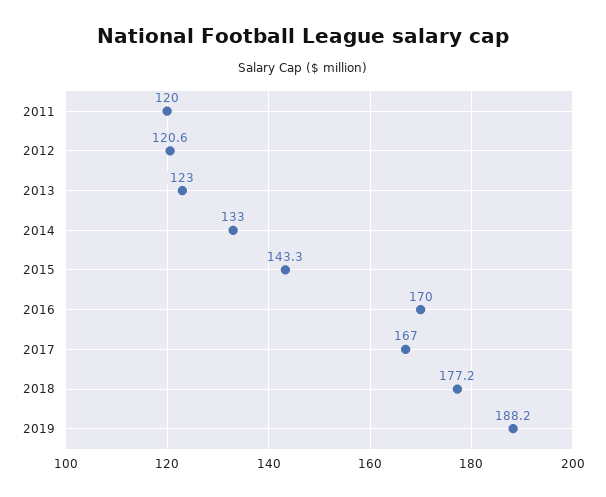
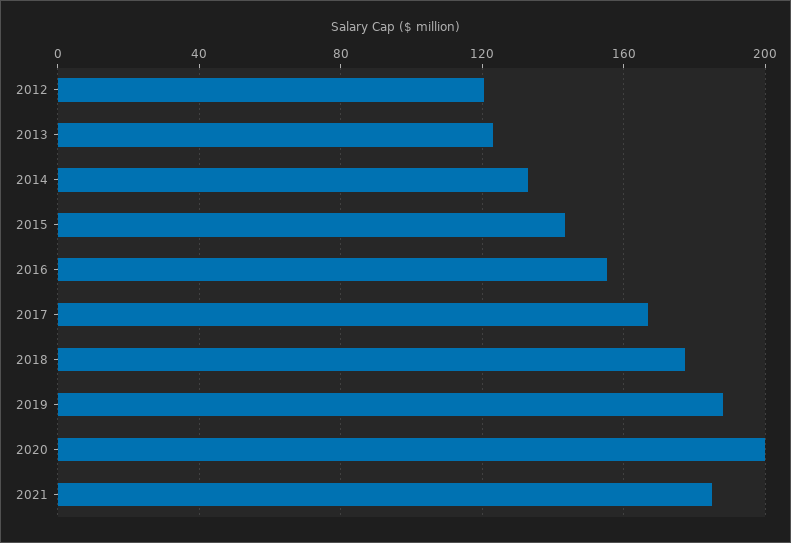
2011: 120 -> none
2016: 170 -> 155
2020: none -> 200
2021: none -> 185

